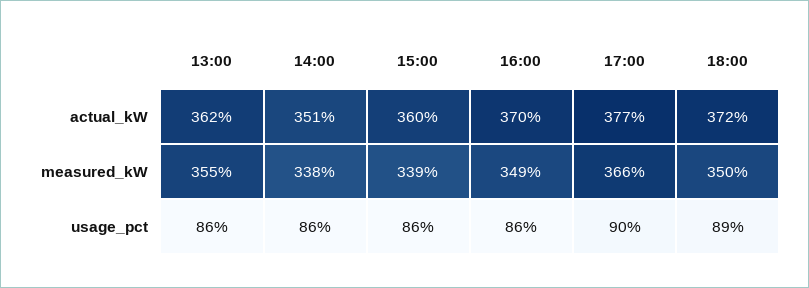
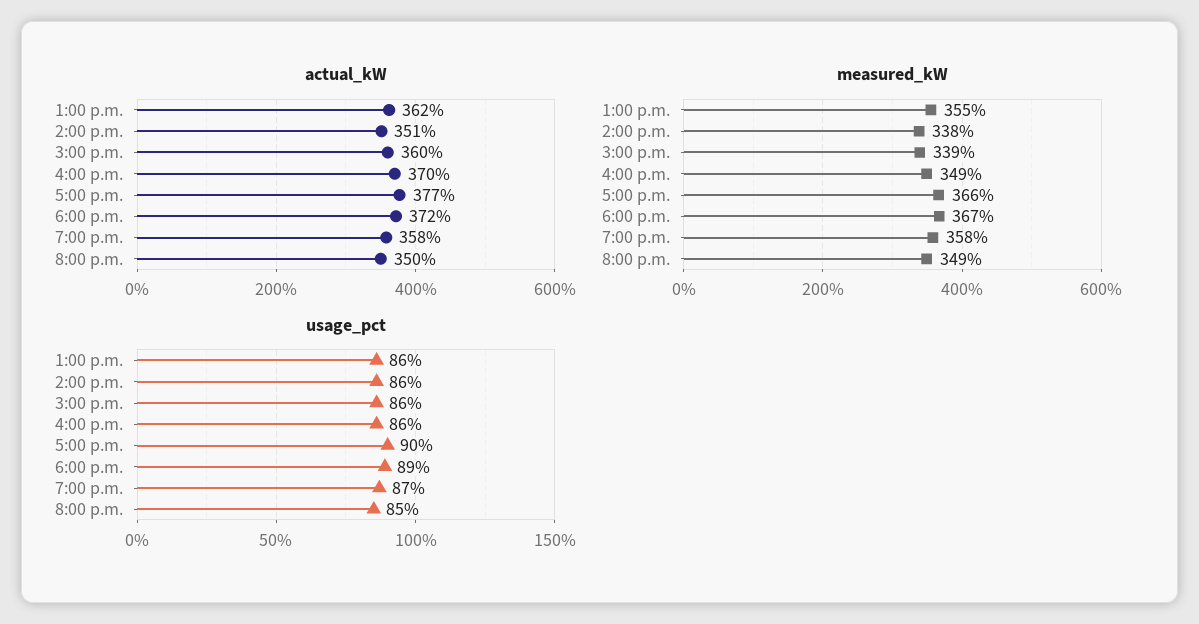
measured_kW, 18:00: 350 -> 367
actual_kW, 7:00 p.m.: none -> 358
actual_kW, 8:00 p.m.: none -> 350
measured_kW, 7:00 p.m.: none -> 358
measured_kW, 8:00 p.m.: none -> 349
usage_pct, 7:00 p.m.: none -> 87
usage_pct, 8:00 p.m.: none -> 85

